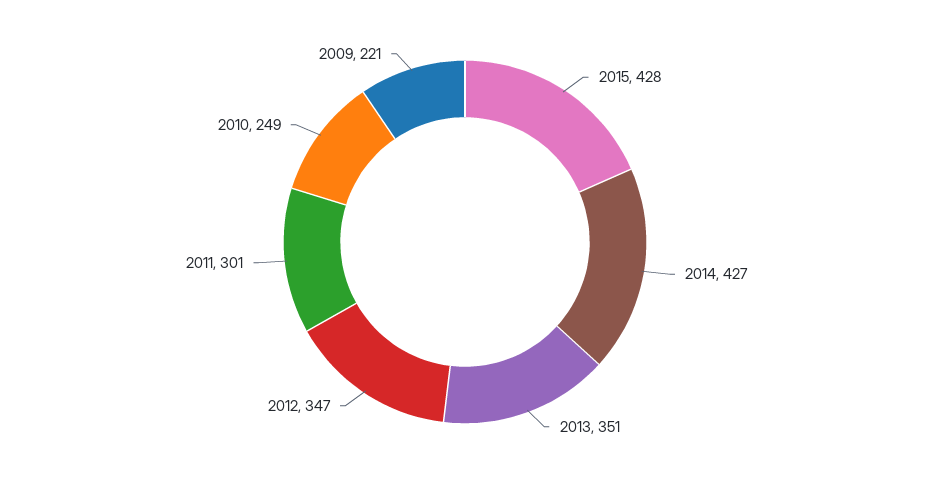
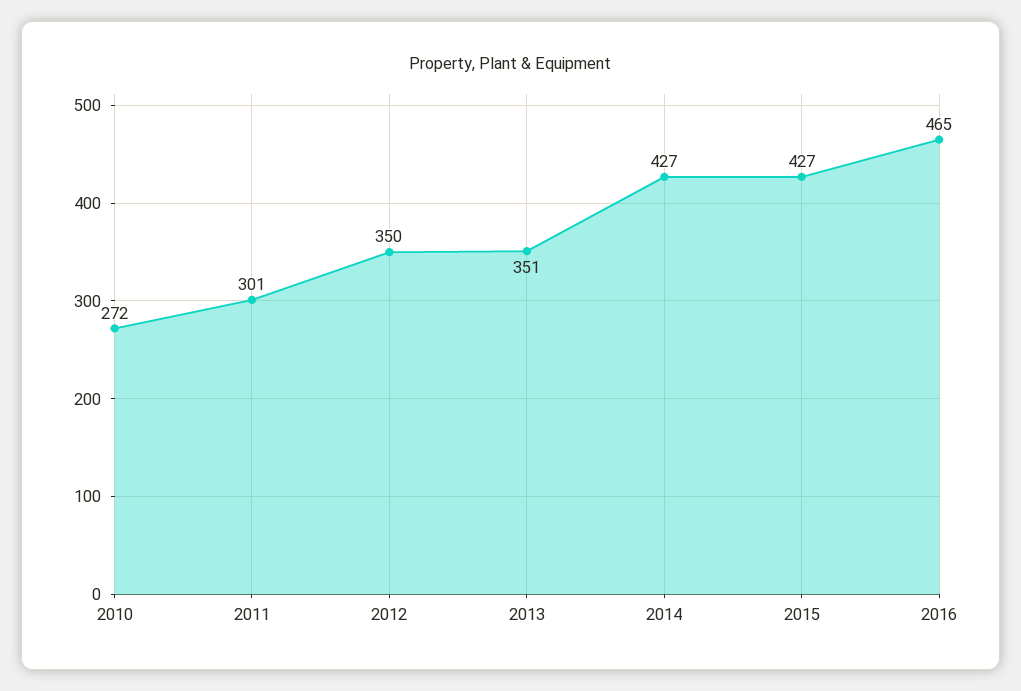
2015: 428 -> 427
2012: 347 -> 350
2010: 249 -> 272
2009: 221 -> none
2016: none -> 465

